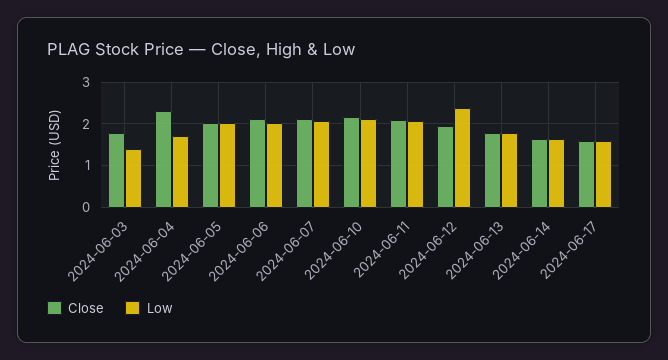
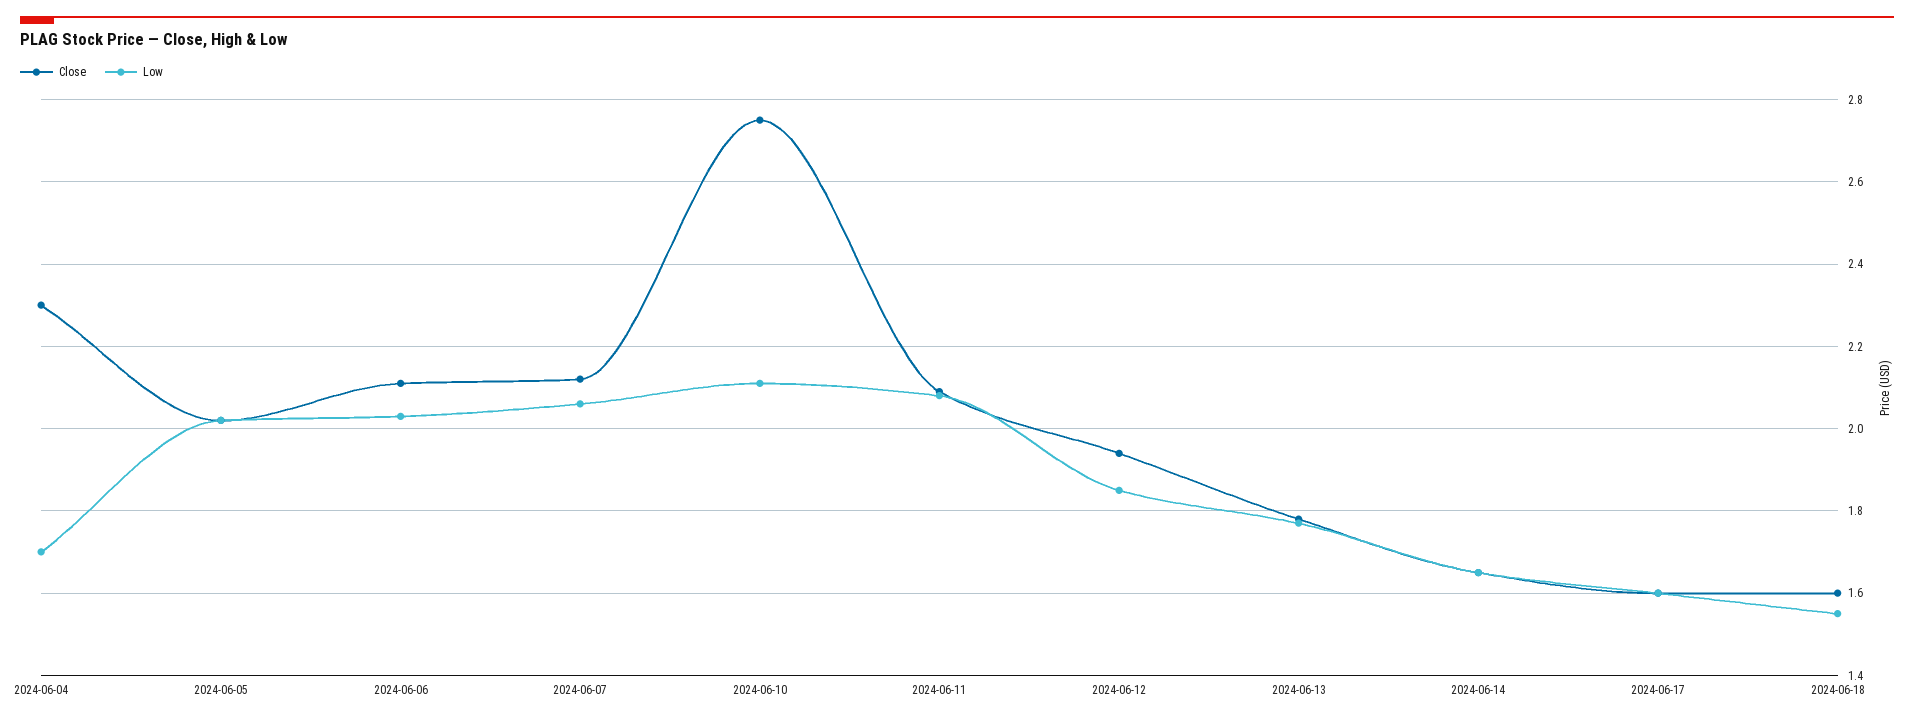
Close, 2024-06-03: 1.8 -> none
Low, 2024-06-03: 1.4 -> none
Close, 2024-06-10: 2.2 -> 2.75
Low, 2024-06-12: 2.4 -> 1.85
Close, 2024-06-18: none -> 1.6
Low, 2024-06-18: none -> 1.55

